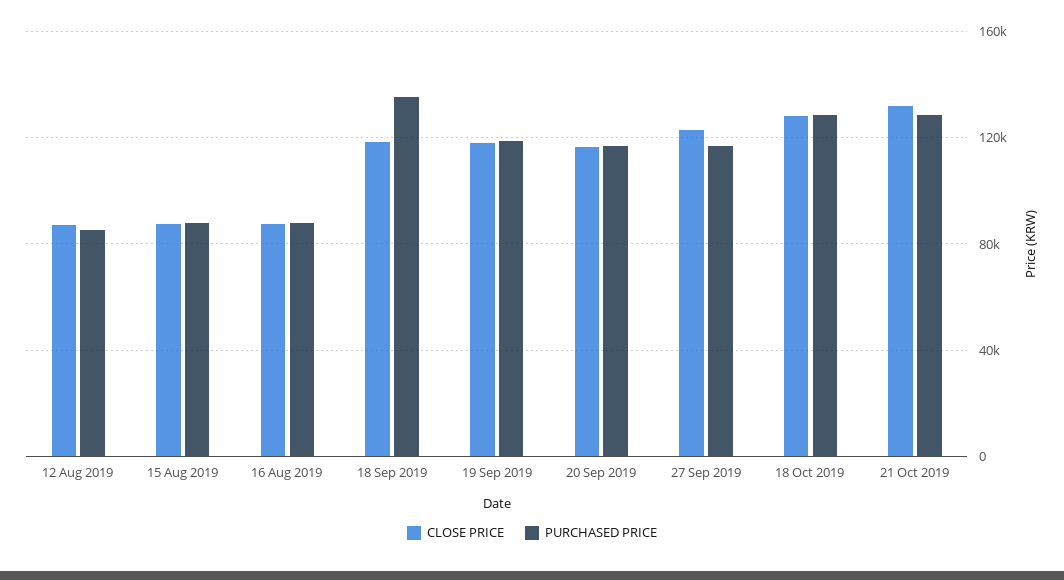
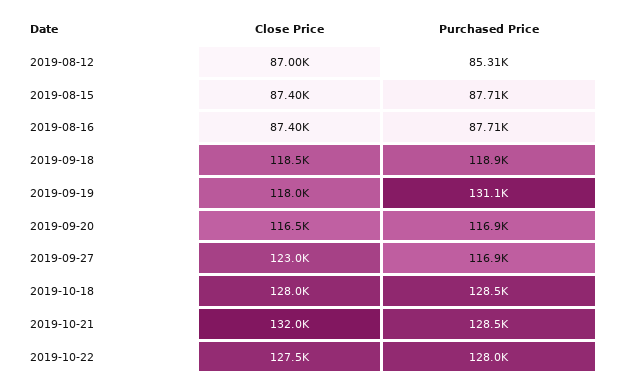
PURCHASED PRICE, 18 Sep 2019: 135000 -> 118900
PURCHASED PRICE, 19 Sep 2019: 120000 -> 131100
CLOSE PRICE, 2019-10-22: none -> 127500
PURCHASED PRICE, 2019-10-22: none -> 128000

